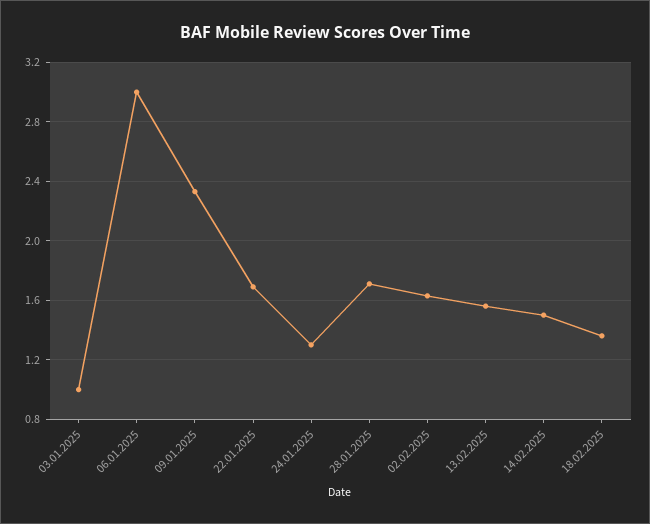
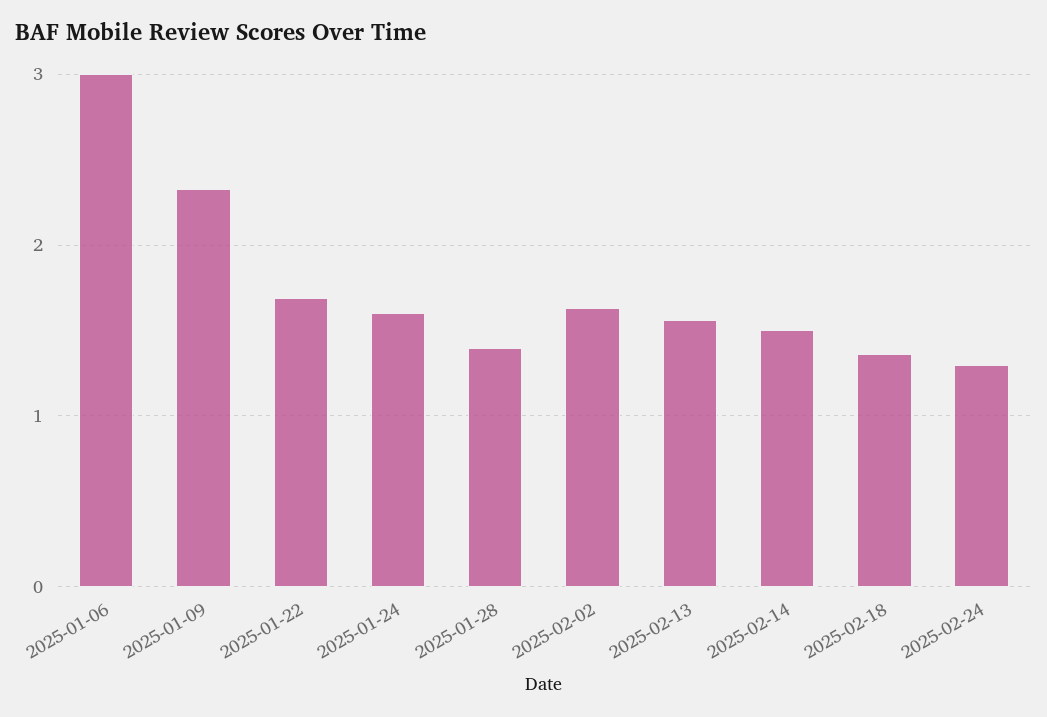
03.01.2025: 1 -> none
24.01.2025: 1.3 -> 1.6
28.01.2025: 1.7 -> 1.4
2025-02-24: none -> 1.3

